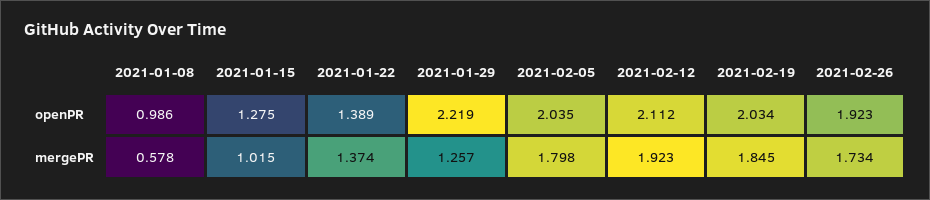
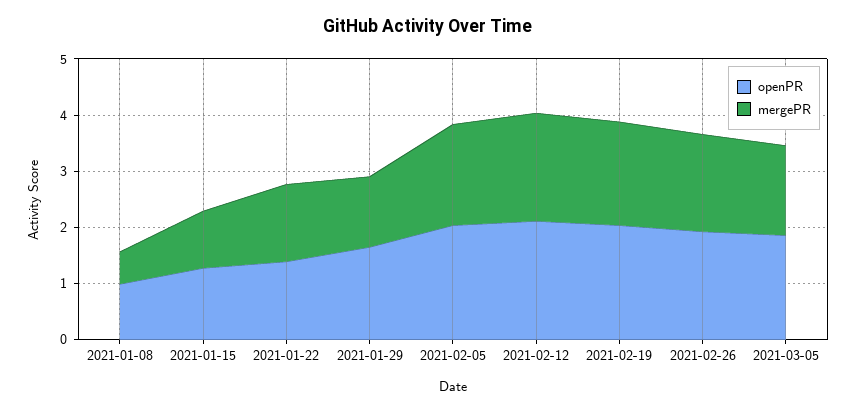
openPR, 2021-01-29: 2.219 -> 1.6
openPR, 2021-03-05: none -> 1.8
mergePR, 2021-03-05: none -> 1.6

